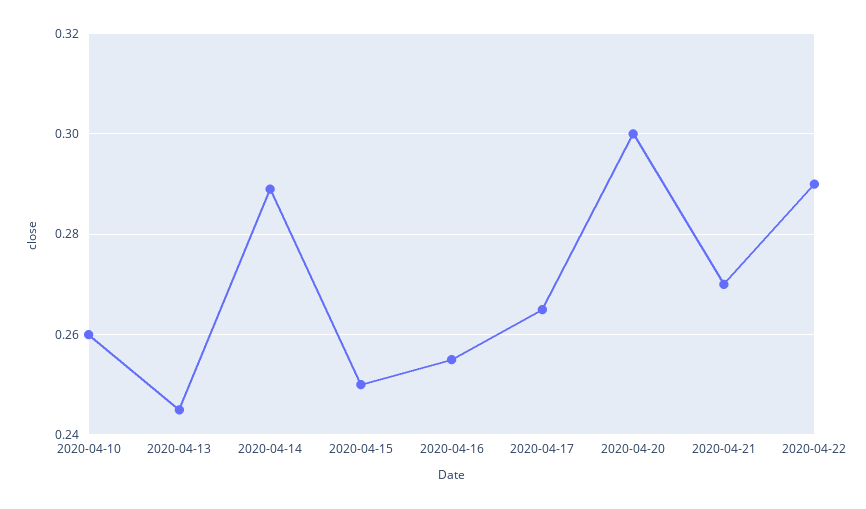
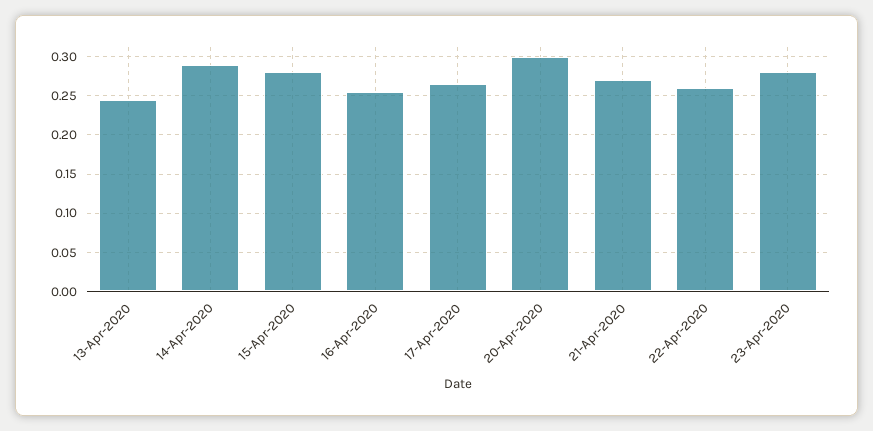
2020-04-10: 0.26 -> none
2020-04-15: 0.25 -> 0.28
2020-04-22: 0.29 -> 0.26
23-Apr-2020: none -> 0.28

